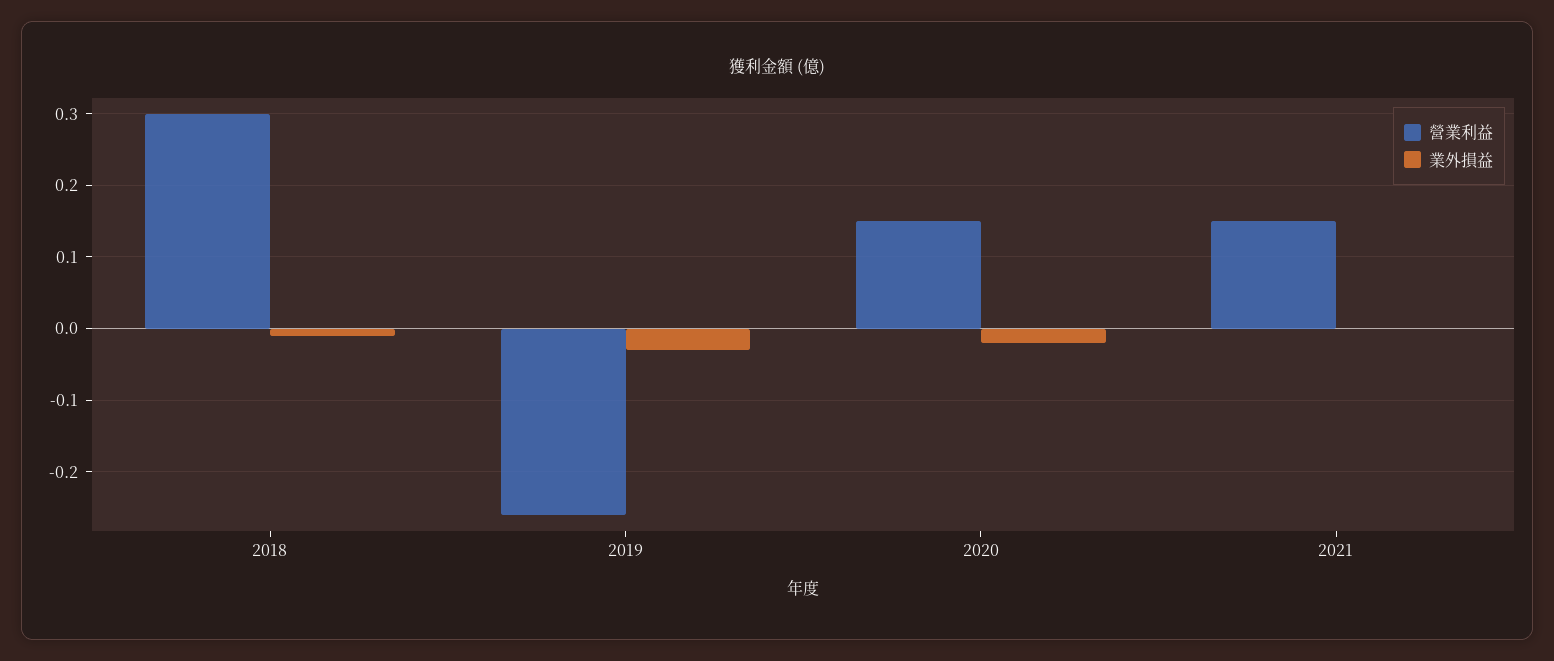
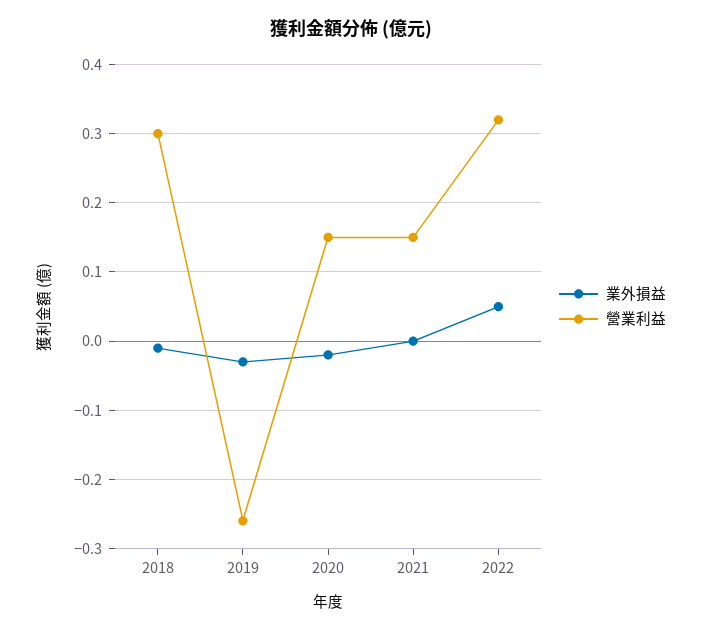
業外損益, 2022: none -> 0.05
營業利益, 2022: none -> 0.32

